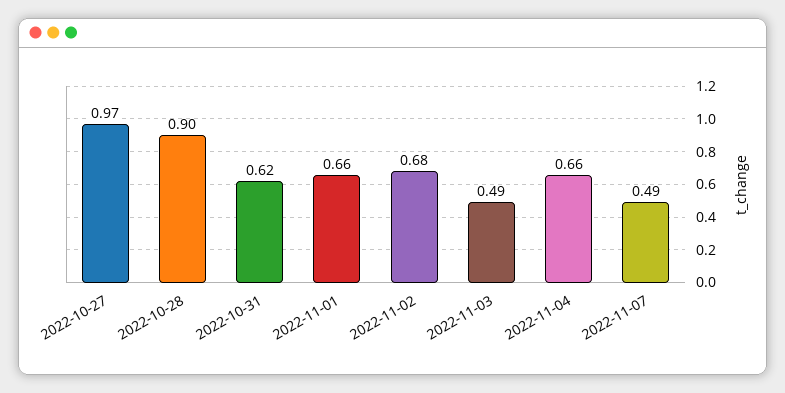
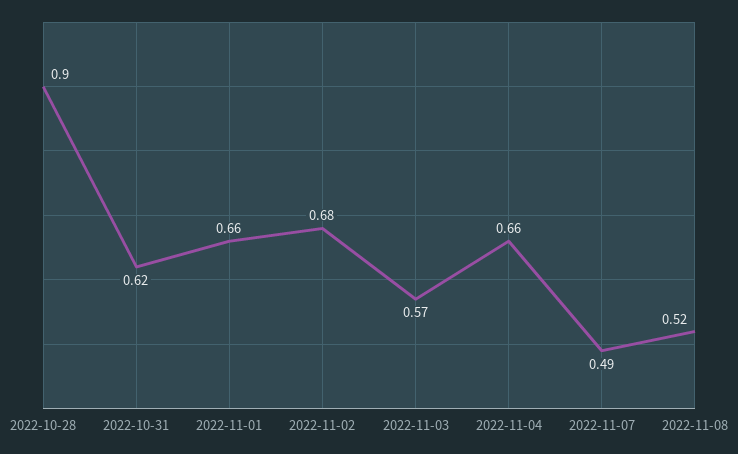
2022-10-27: 0.97 -> none
2022-11-03: 0.49 -> 0.57
2022-11-08: none -> 0.52

